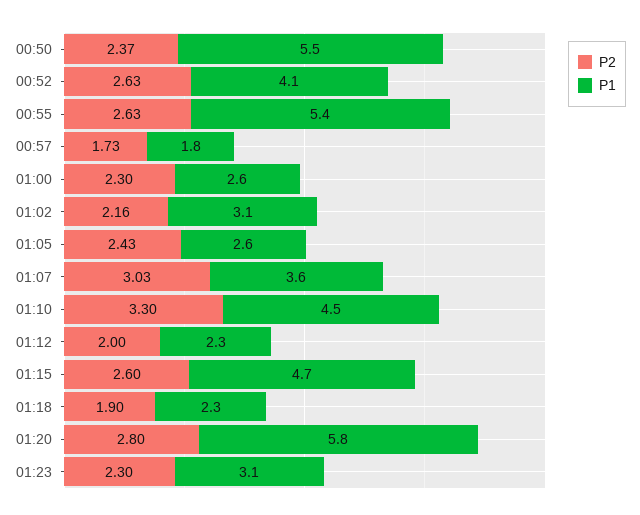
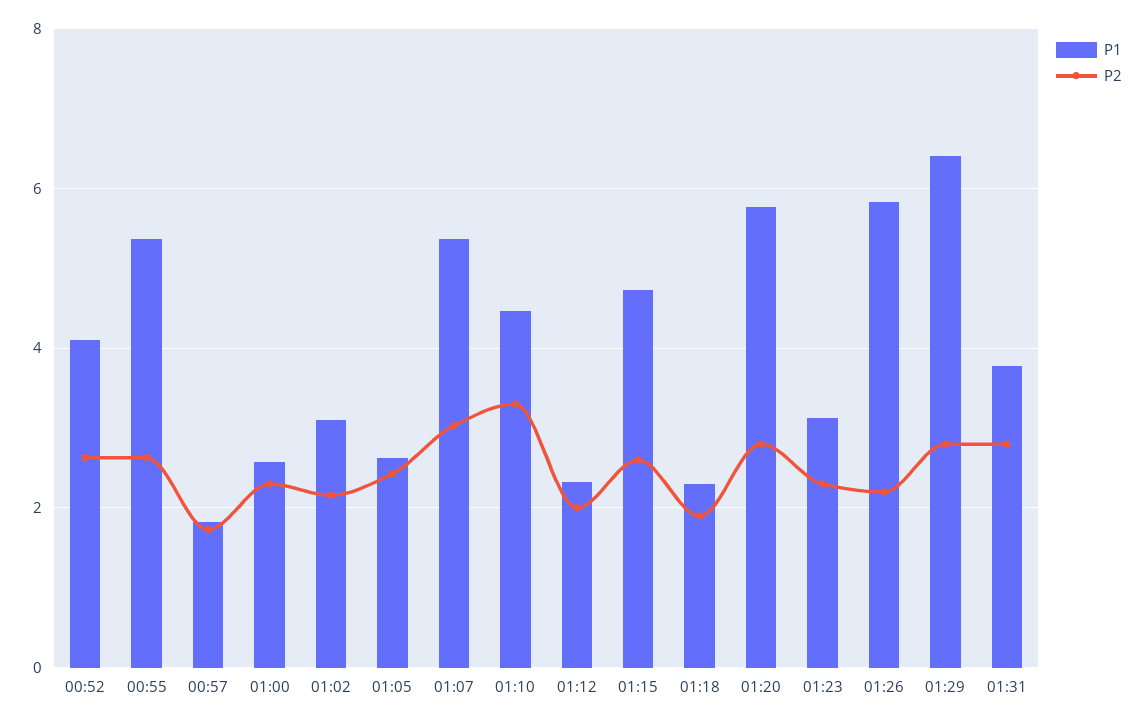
P2, 00:50: 2.37 -> none
P1, 00:50: 5.5 -> none
P1, 01:07: 3.6 -> 5.4
P1, 01:26: none -> 5.8
P2, 01:26: none -> 2.2
P1, 01:29: none -> 6.4
P2, 01:29: none -> 2.8
P1, 01:31: none -> 3.8
P2, 01:31: none -> 2.8

